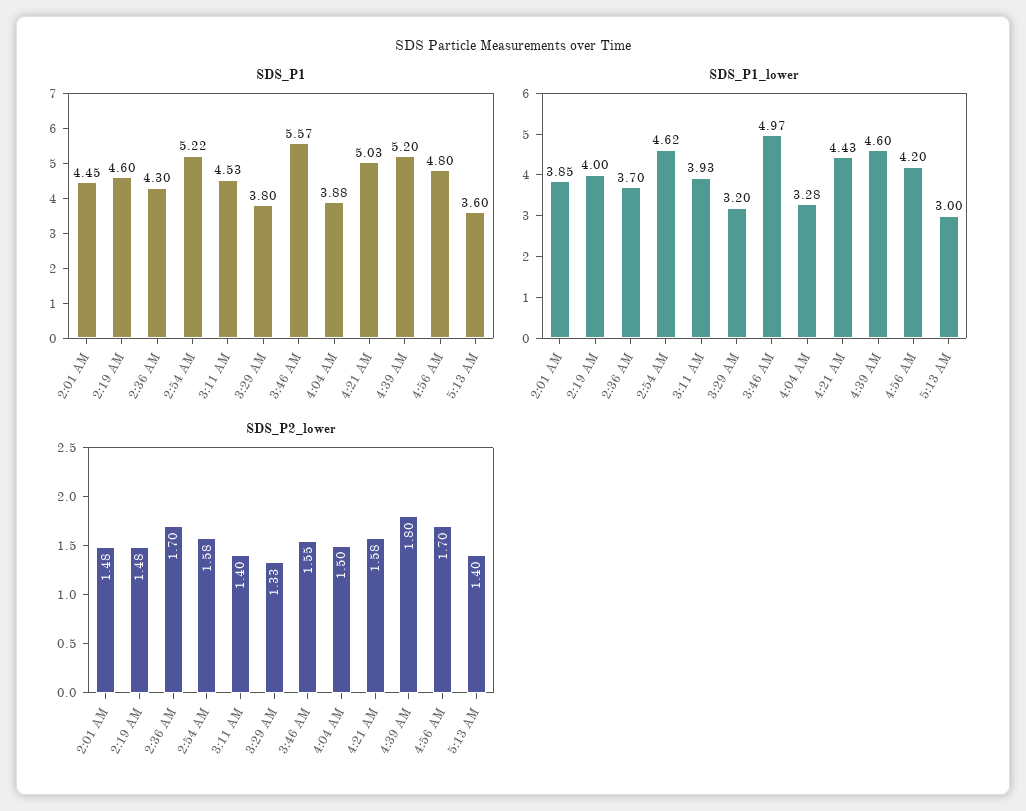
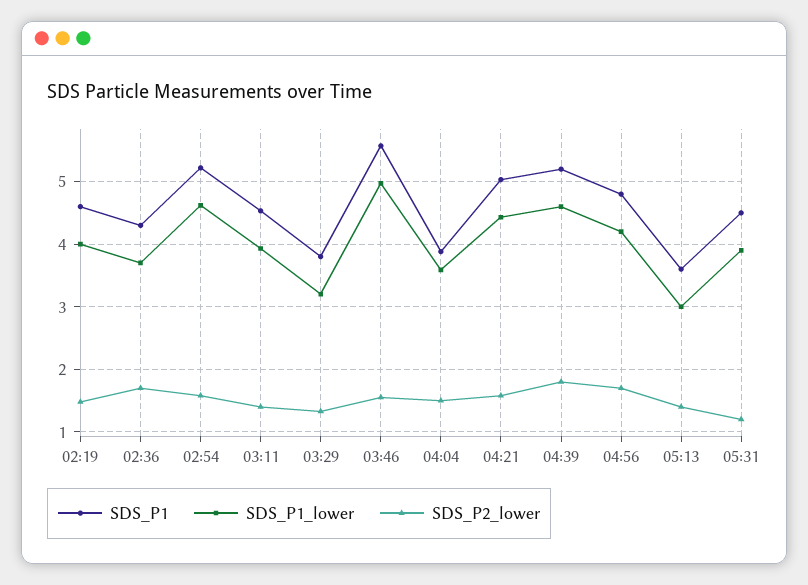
SDS_P1, 2:01 AM: 4.45 -> none
SDS_P1_lower, 2:01 AM: 3.85 -> none
SDS_P1_lower, 4:04 AM: 3.28 -> 3.6
SDS_P2_lower, 2:01 AM: 1.48 -> none
SDS_P1, 05:31: none -> 4.5
SDS_P1_lower, 05:31: none -> 3.9
SDS_P2_lower, 05:31: none -> 1.2

